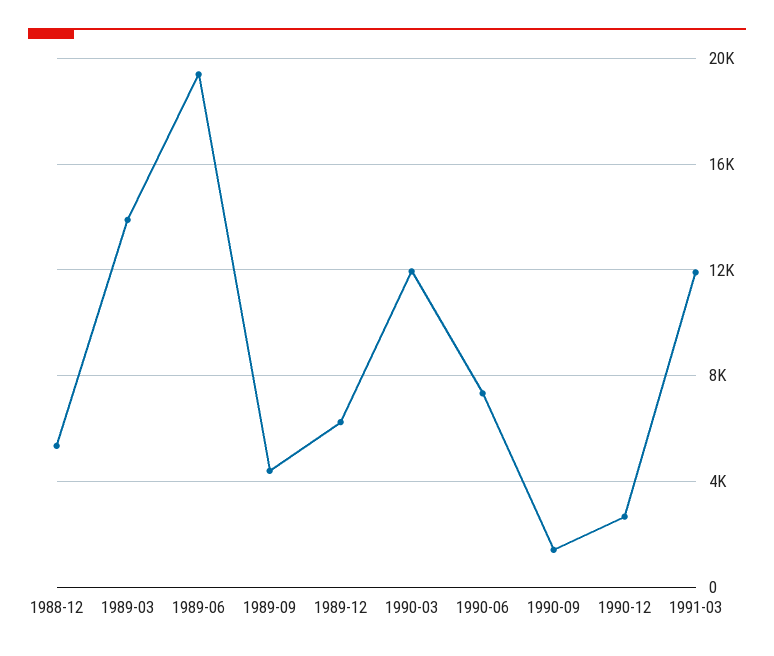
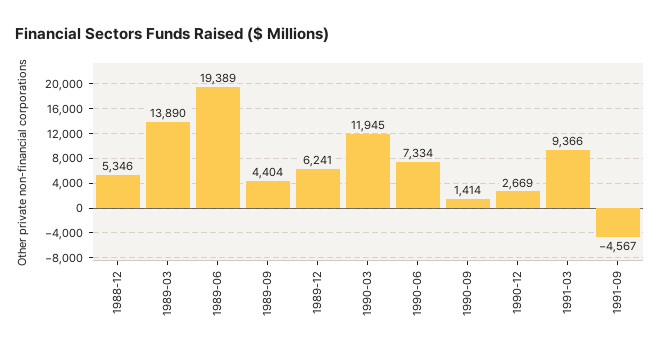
1991-03: 12000 -> 9366
1991-09: none -> -4567

